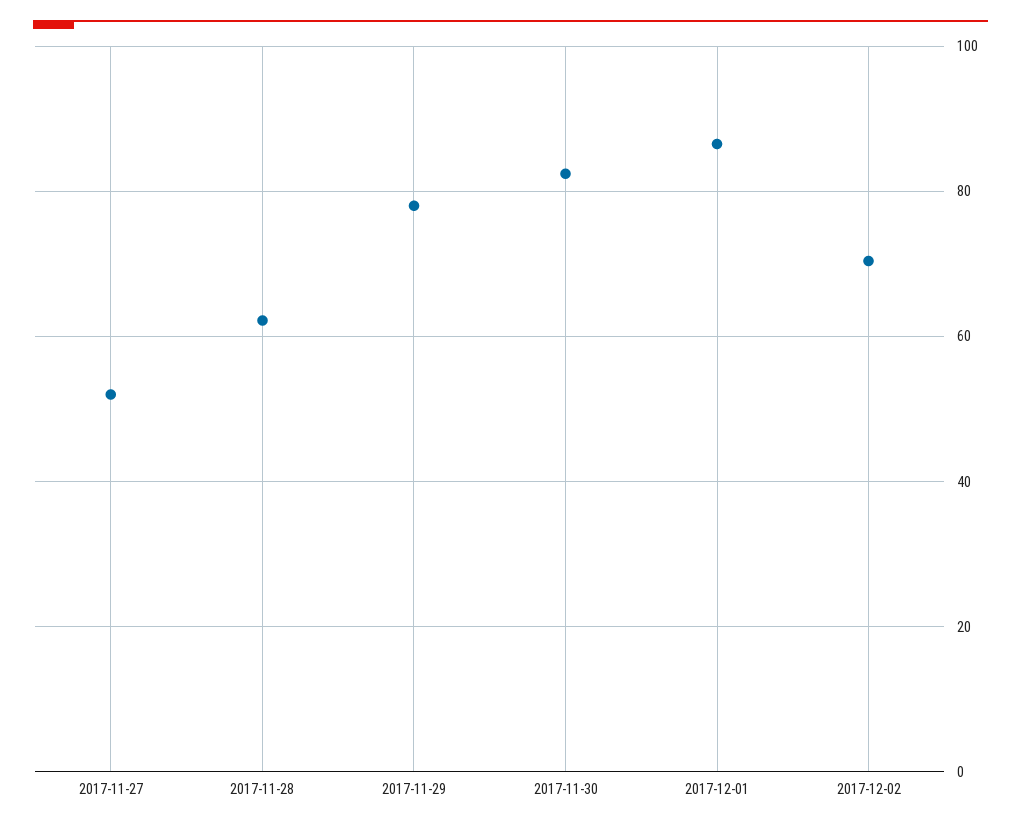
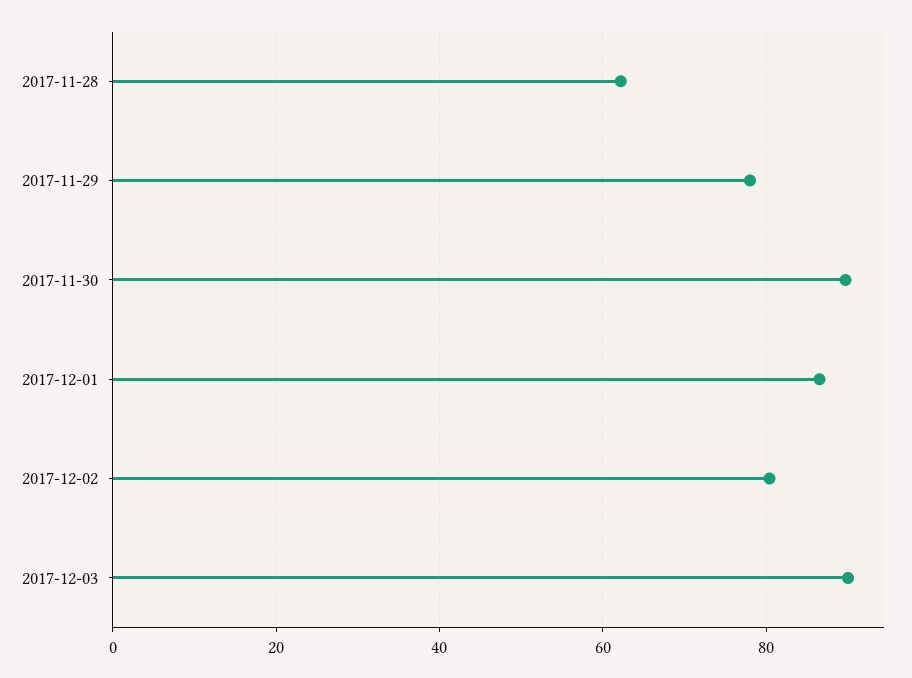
2017-11-27: 52 -> none
2017-11-30: 82 -> 90
2017-12-02: 70 -> 80
2017-12-03: none -> 90

